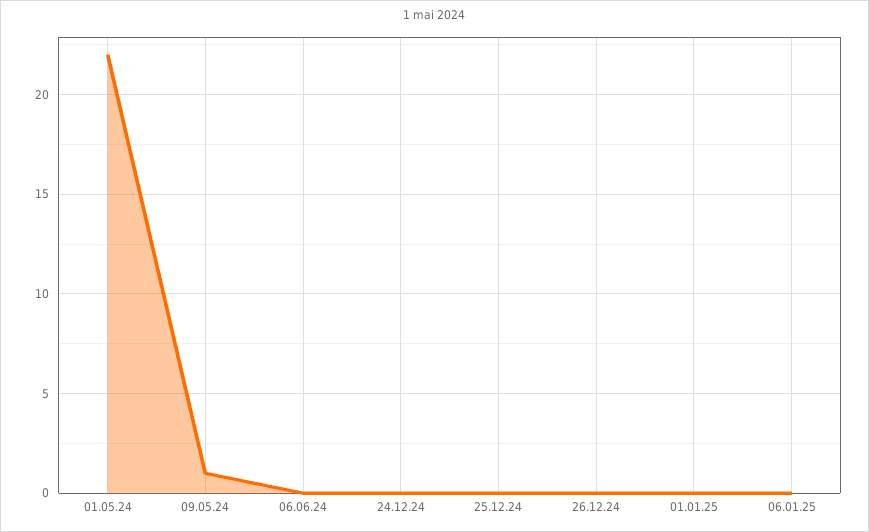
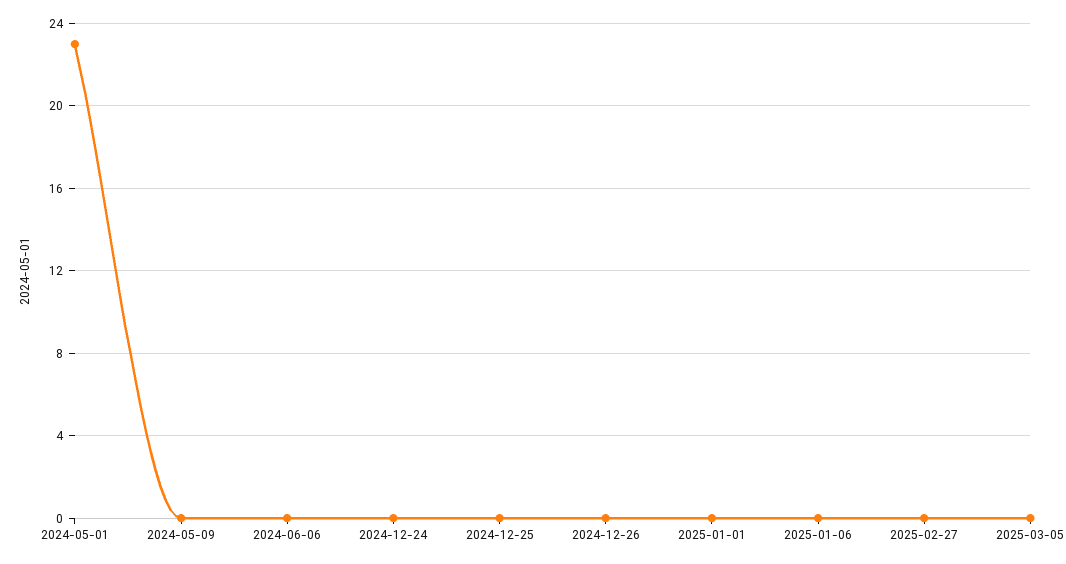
01.05.24: 22 -> 23
09.05.24: 1 -> 0
2025-02-27: none -> 0
2025-03-05: none -> 0

